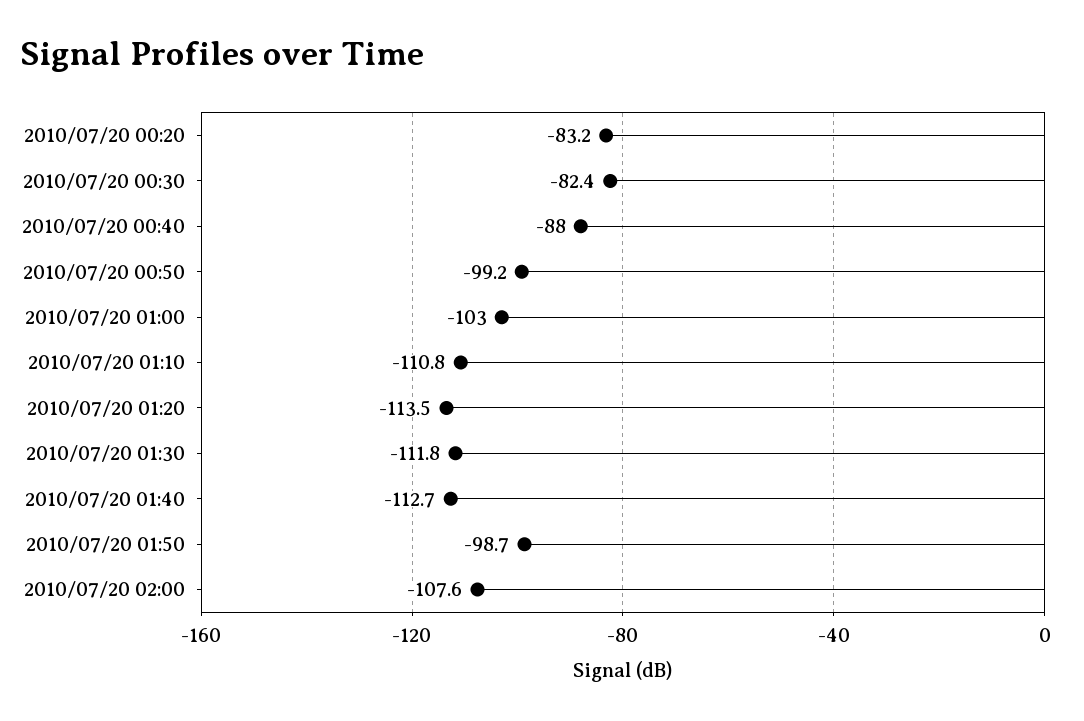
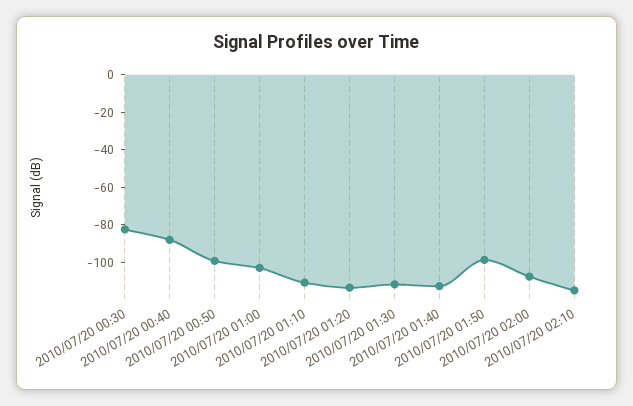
2010/07/20 00:20: -83.2 -> none
2010/07/20 02:10: none -> -115

